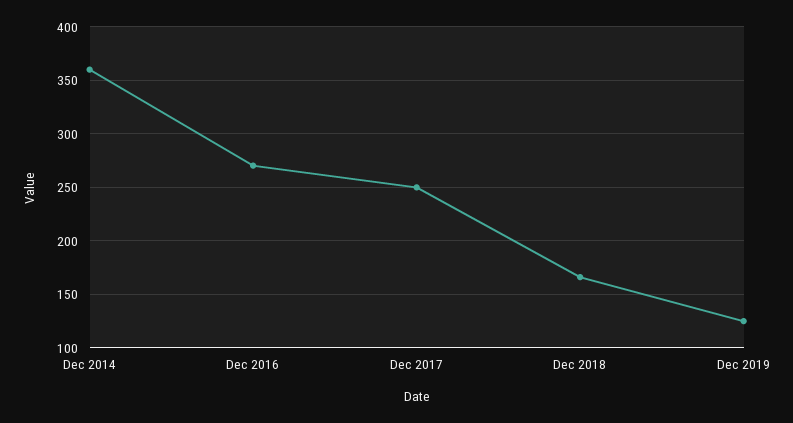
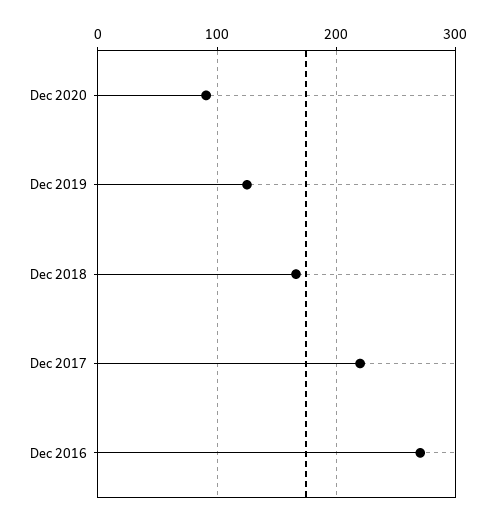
Dec 2014: 360 -> none
Dec 2017: 250 -> 220
Dec 2020: none -> 90

